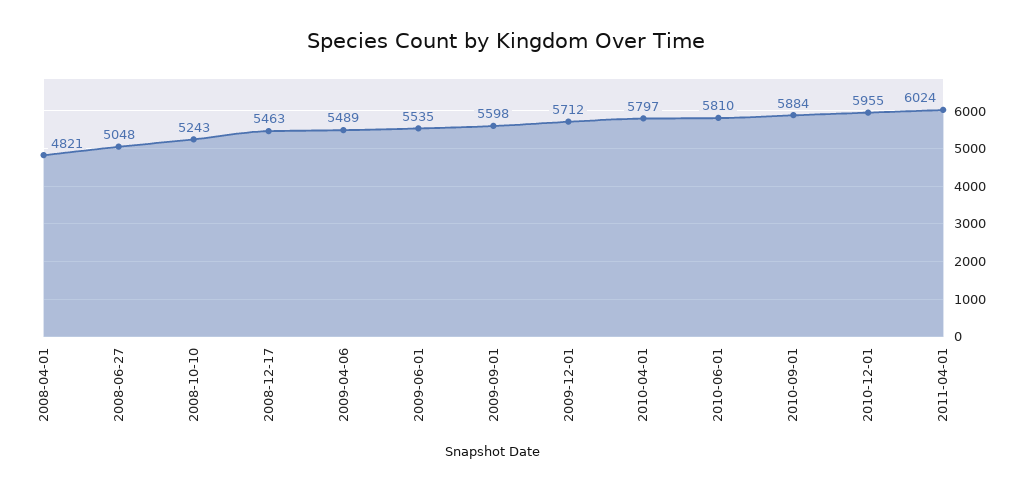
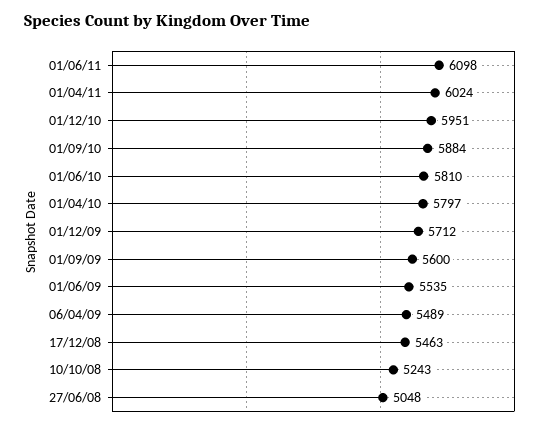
2008-04-01: 4821 -> none
2009-09-01: 5598 -> 5600
2010-12-01: 5955 -> 5951
01/06/11: none -> 6098

